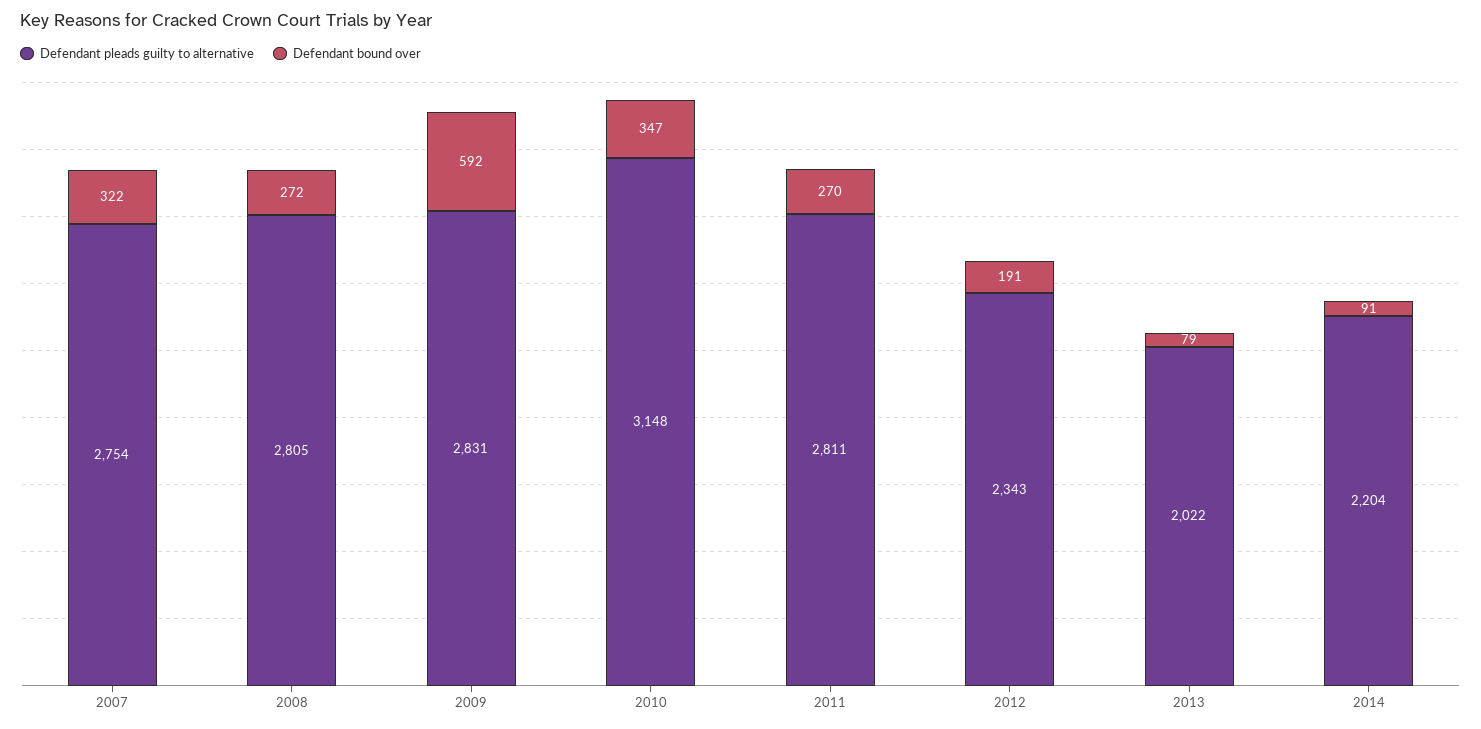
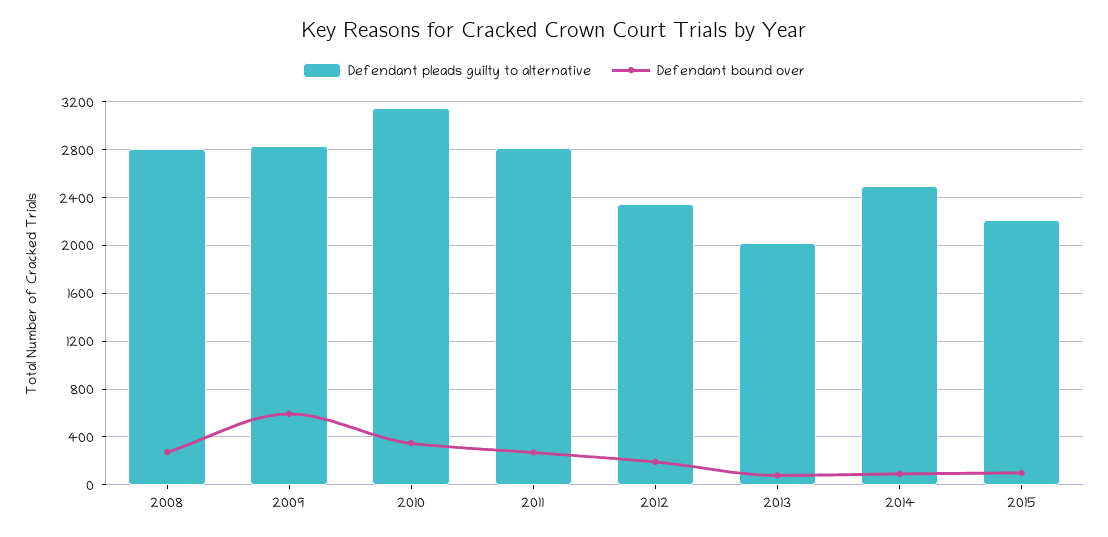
Defendant pleads guilty to alternative, 2007: 2754 -> none
Defendant bound over, 2007: 322 -> none
Defendant pleads guilty to alternative, 2014: 2204 -> 2500
Defendant pleads guilty to alternative, 2015: none -> 2200
Defendant bound over, 2015: none -> 100

